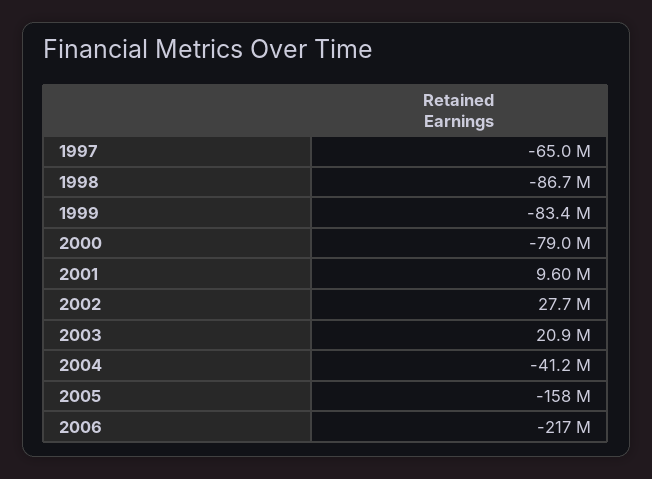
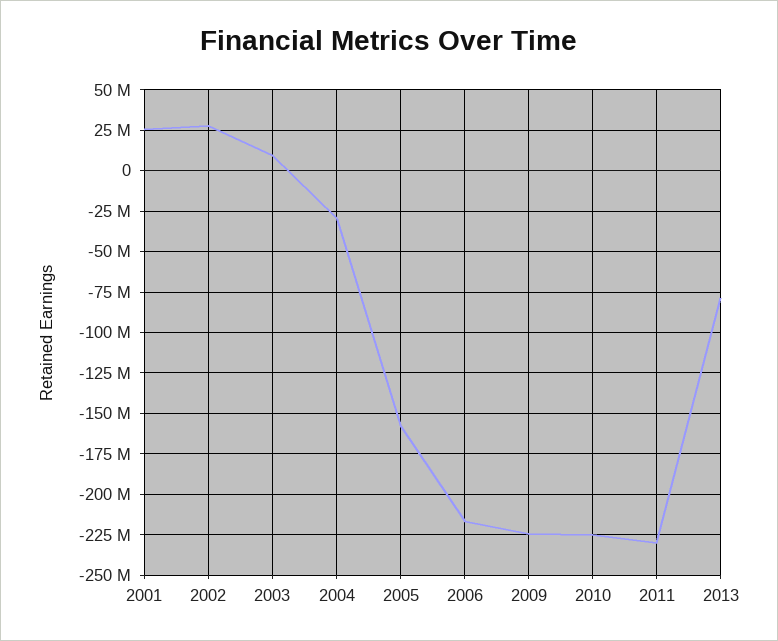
1997: -65000000 -> none
1998: -86700000 -> none
1999: -83400000 -> none
2000: -79000000 -> none
2001: 9600000 -> 25000000
2003: 20900000 -> 10000000
2004: -41200000 -> -30000000
2009: none -> -225000000
2010: none -> -225000000
2011: none -> -230000000
2013: none -> -80000000

